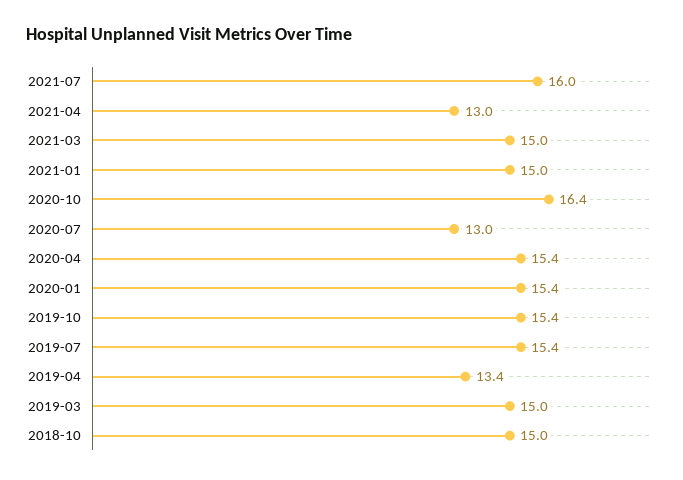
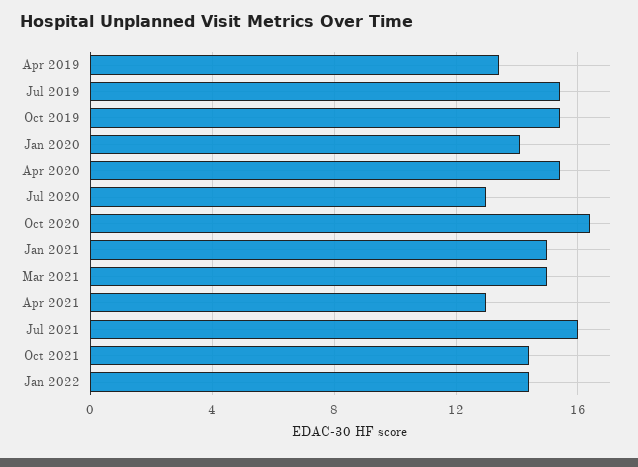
2020-01: 15.4 -> 14
2019-03: 15 -> none
2018-10: 15 -> none
Oct 2021: none -> 14.5
Jan 2022: none -> 14.5

